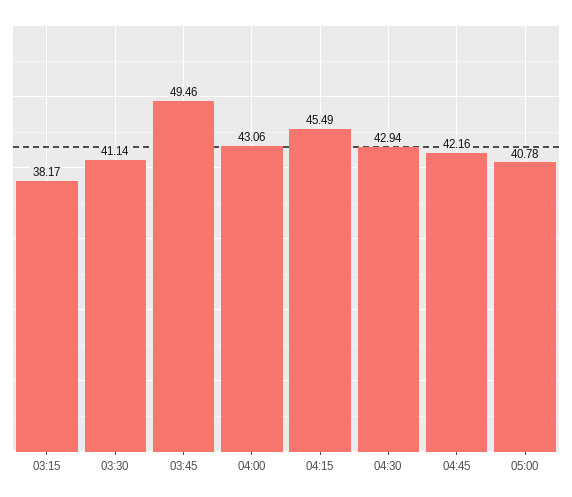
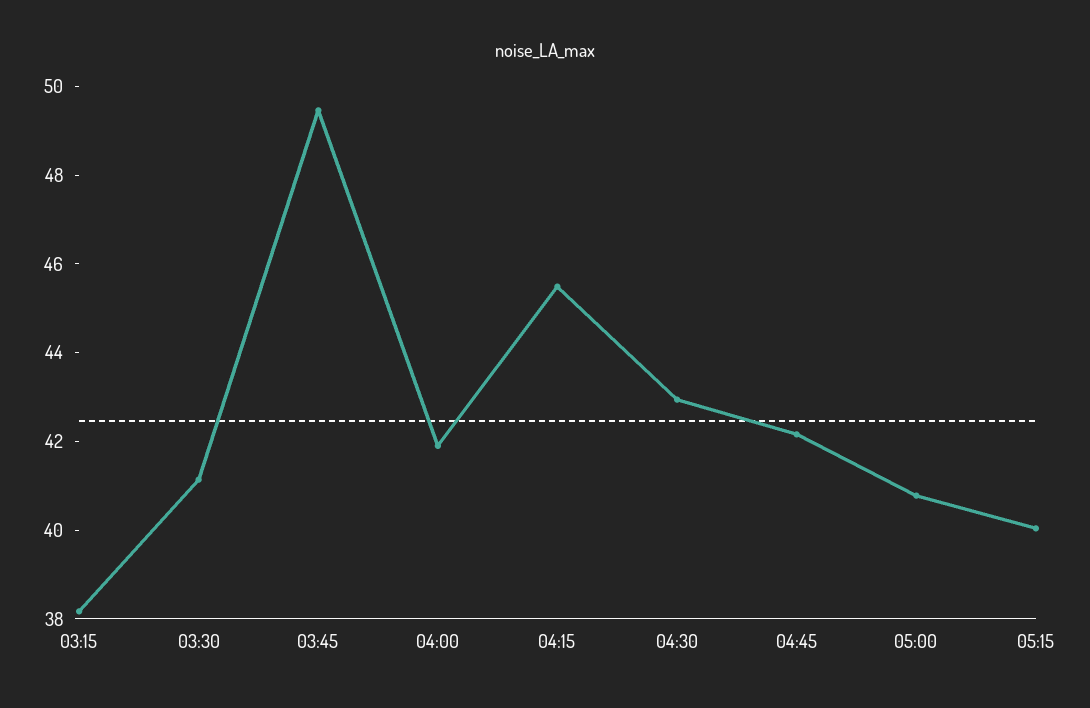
04:00: 43.06 -> 42
05:15: none -> 40

